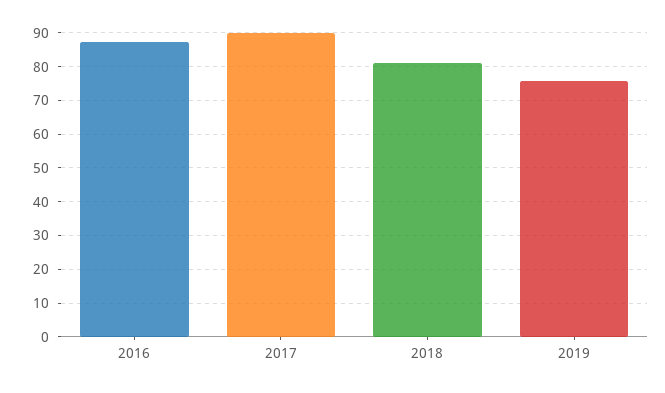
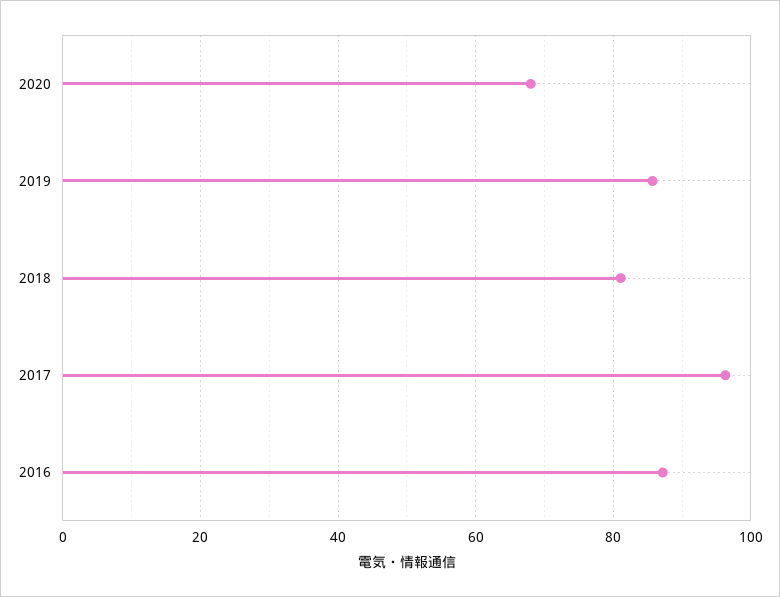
2017: 90 -> 96
2019: 76 -> 86
2020: none -> 68

